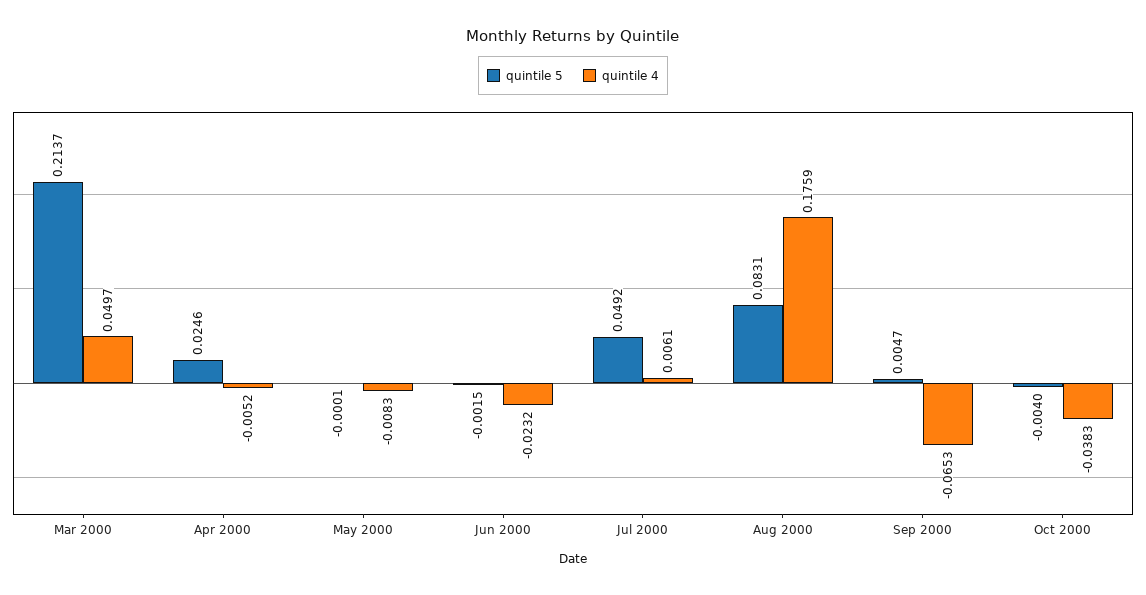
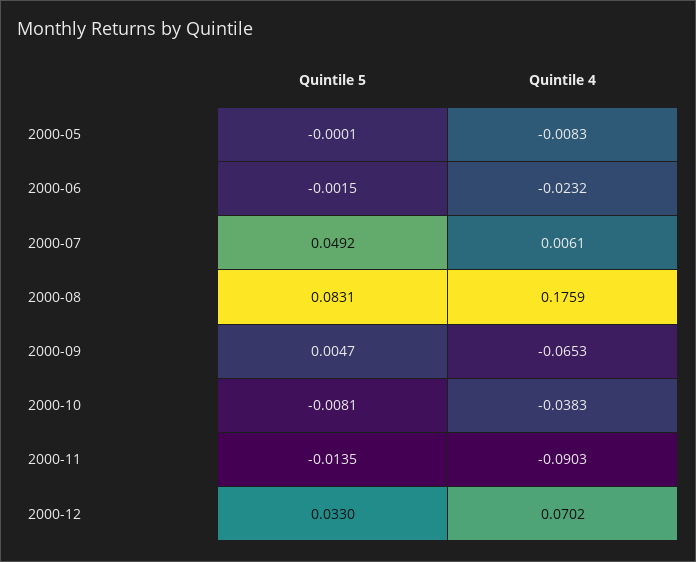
quintile 5, Mar 2000: 0.2137 -> none
quintile 4, Mar 2000: 0.0497 -> none
quintile 5, Apr 2000: 0.0246 -> none
quintile 4, Apr 2000: -0.0052 -> none
quintile 5, Oct 2000: -0.004 -> -0.0081
quintile 5, 2000-11: none -> -0.0135
quintile 4, 2000-11: none -> -0.0903
quintile 5, 2000-12: none -> 0.033
quintile 4, 2000-12: none -> 0.0702

